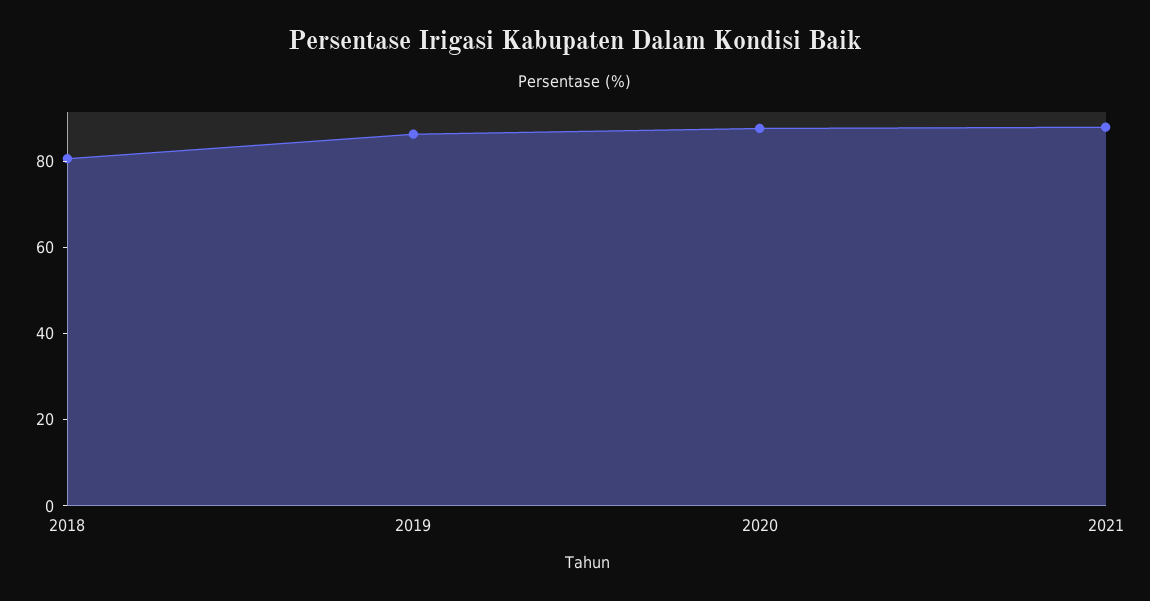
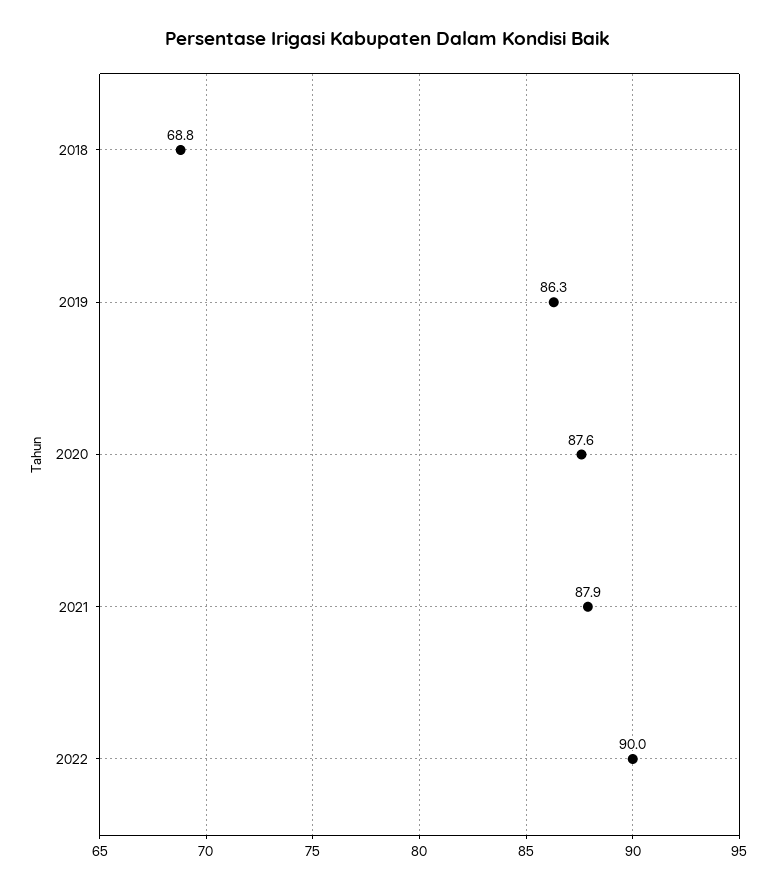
2018: 80 -> 68.8
2022: none -> 90

